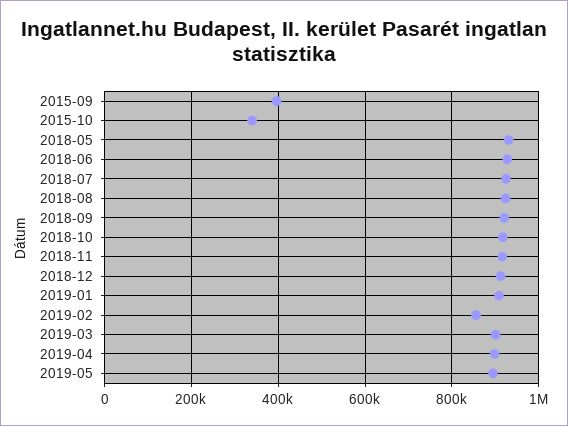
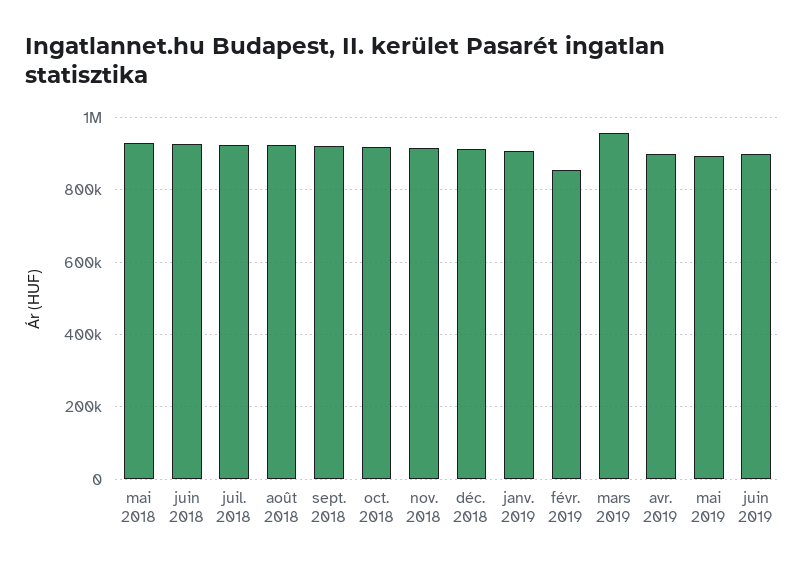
2015-09: 400000 -> none
2015-10: 340000 -> none
2019-03: 900000 -> 960000
juin 2019: none -> 900000

